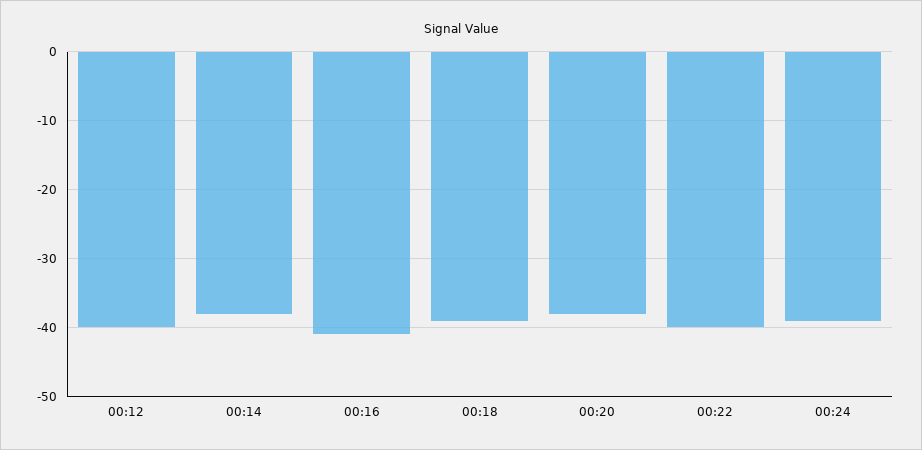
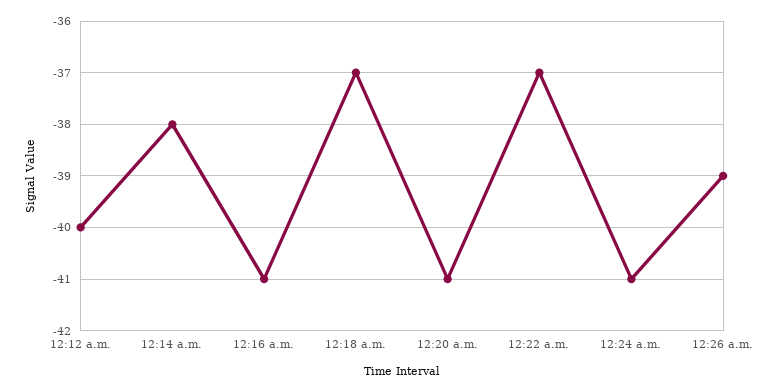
00:18: -39 -> -37
00:20: -38 -> -41
00:22: -40 -> -37
00:24: -39 -> -41
12:26 a.m.: none -> -39

